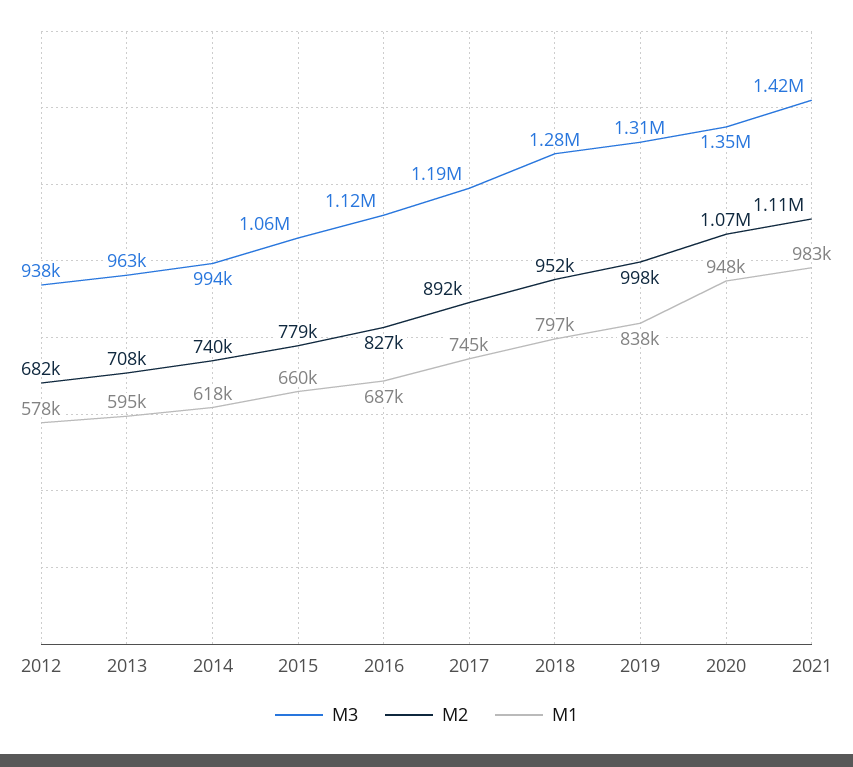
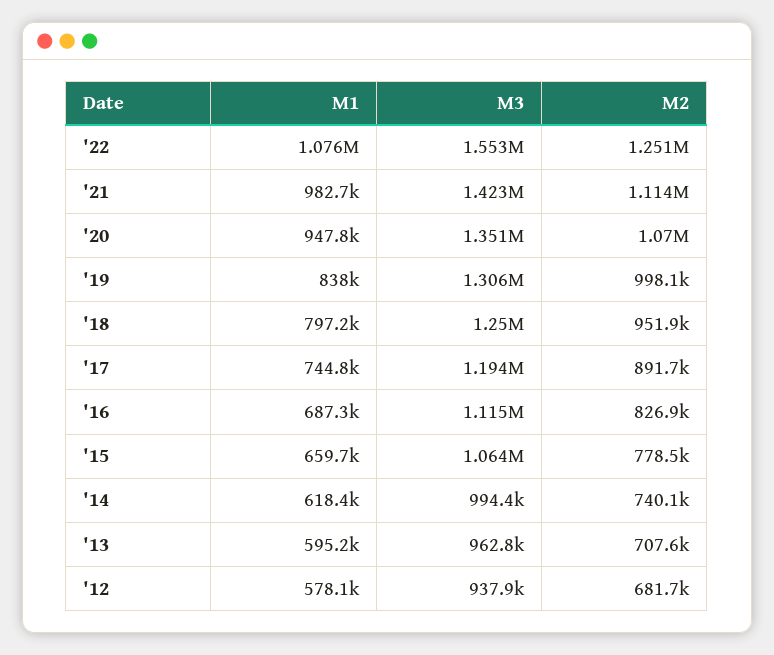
M3, 2018: 1280000 -> 1250000
M1, '22: none -> 1076000
M3, '22: none -> 1553000
M2, '22: none -> 1251000

